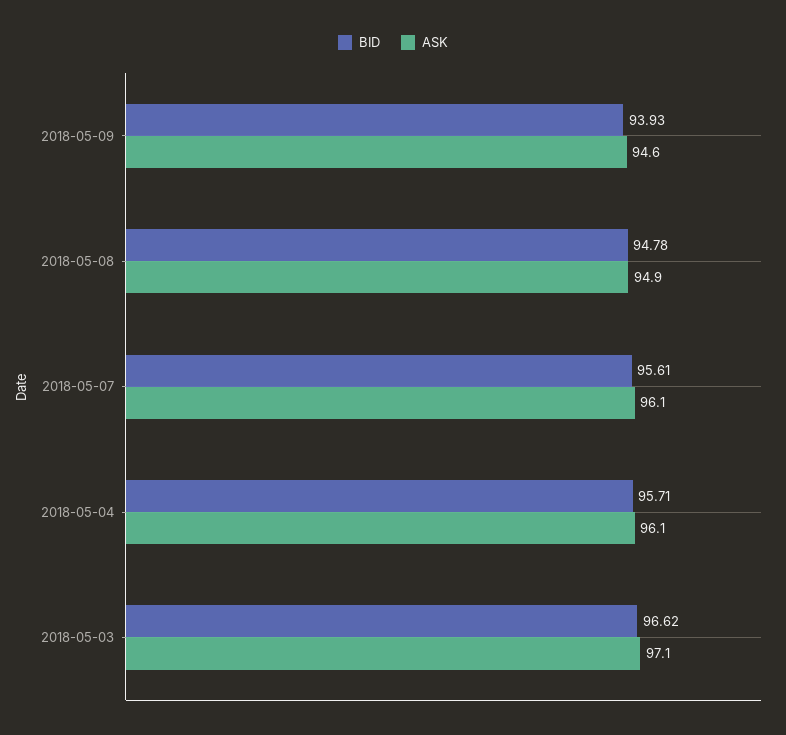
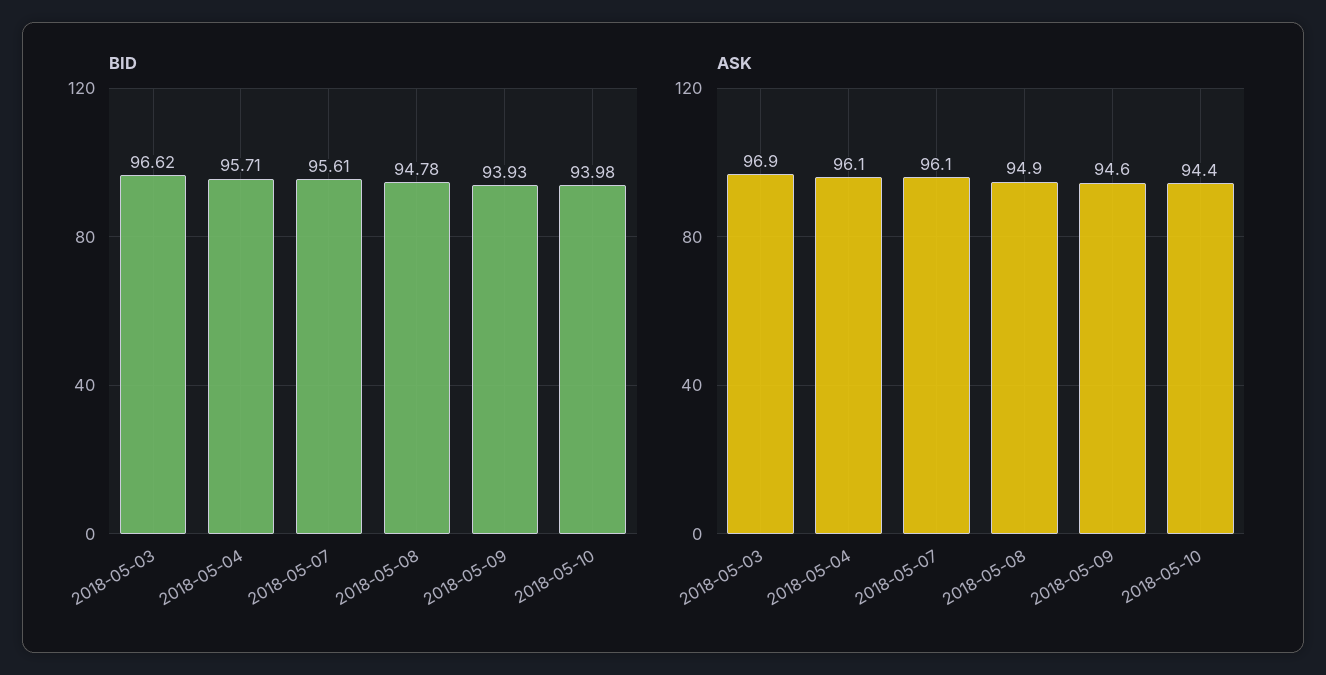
ASK, 2018-05-03: 97.1 -> 96.9
BID, 2018-05-10: none -> 93.98
ASK, 2018-05-10: none -> 94.4

